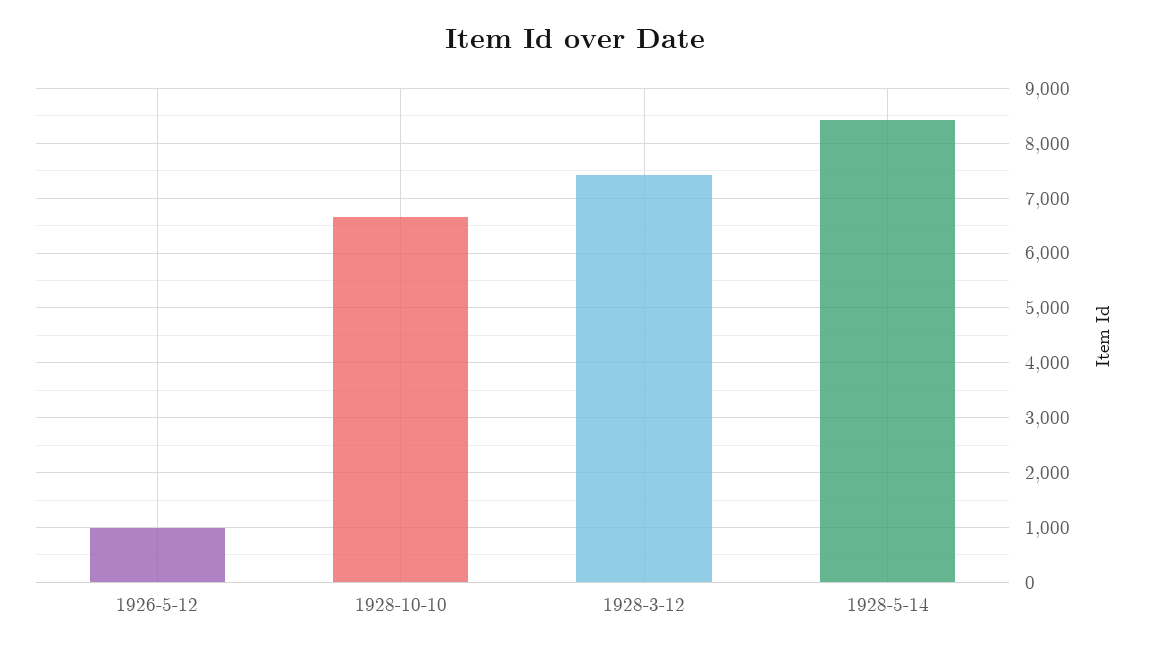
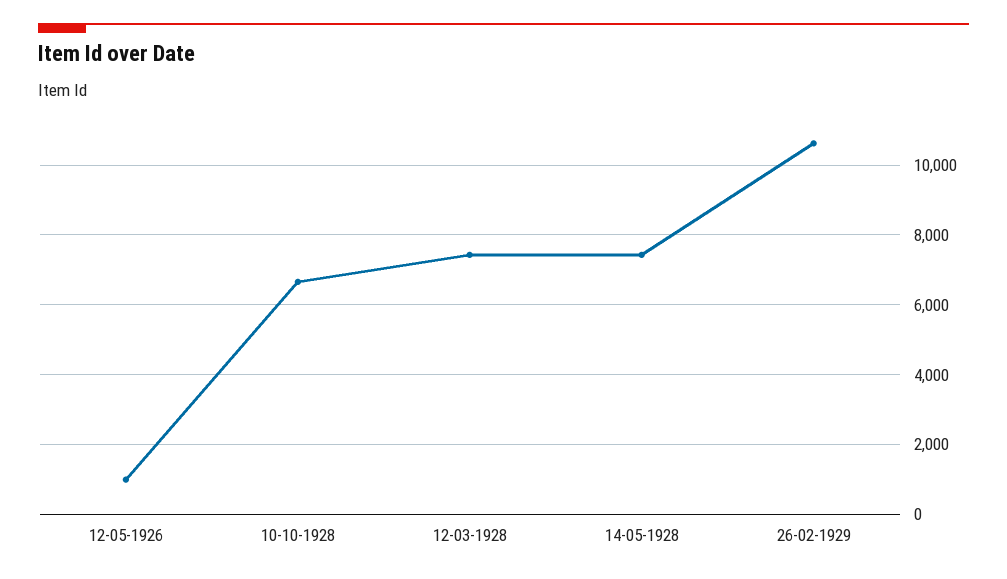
1928-5-14: 8400 -> 7400
26-02-1929: none -> 10600

